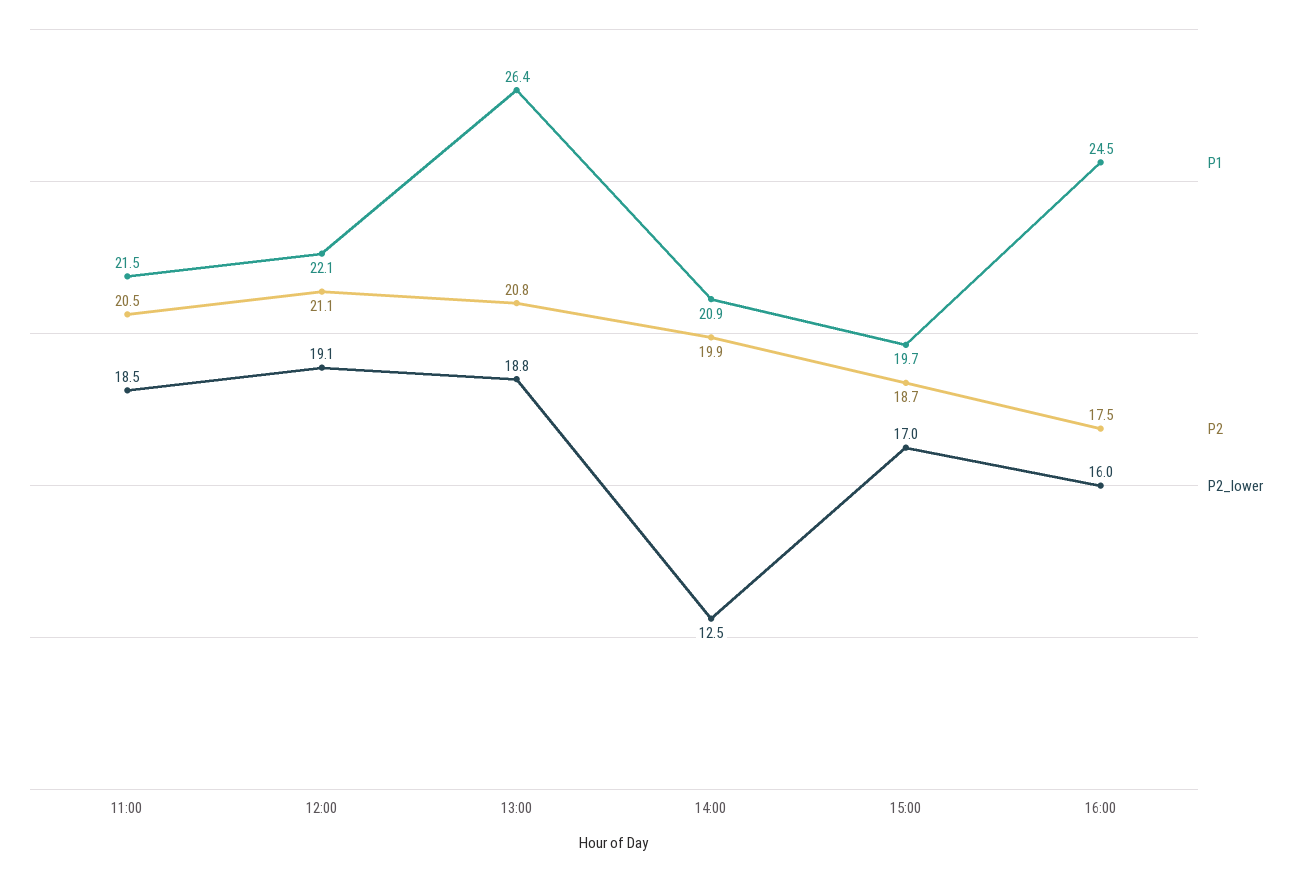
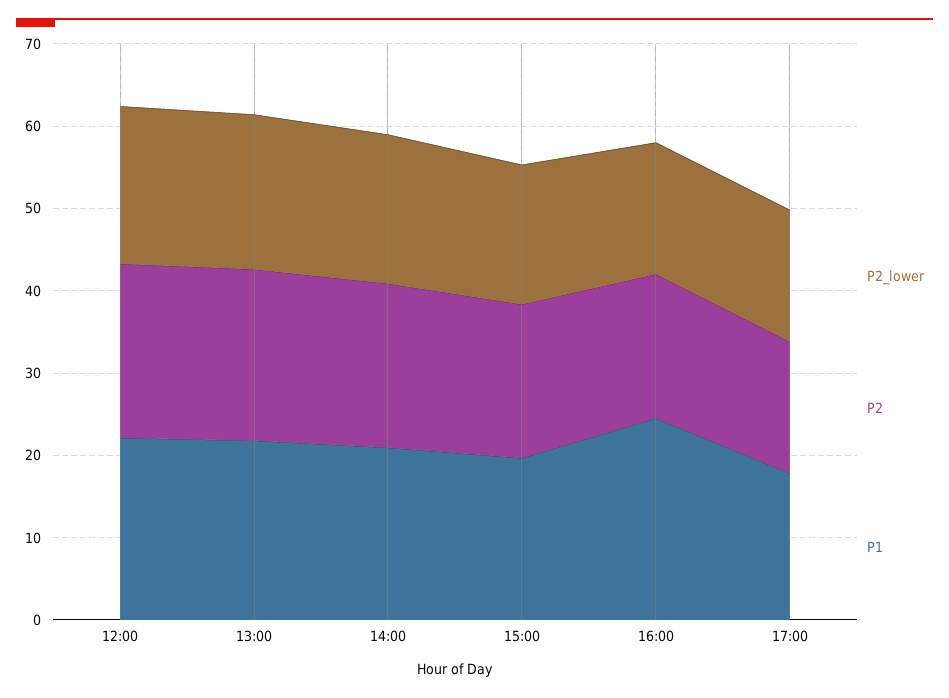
P1, 11:00: 21.5 -> none
P2, 11:00: 20.5 -> none
P2_lower, 11:00: 18.5 -> none
P1, 13:00: 26.4 -> 22
P2_lower, 14:00: 12.5 -> 18
P2_lower, 17:00: none -> 16
P2, 17:00: none -> 16
P1, 17:00: none -> 18

